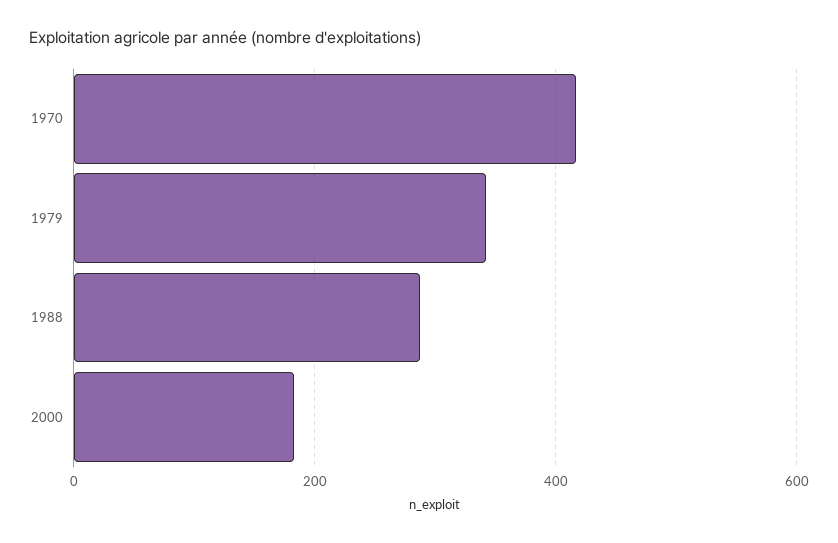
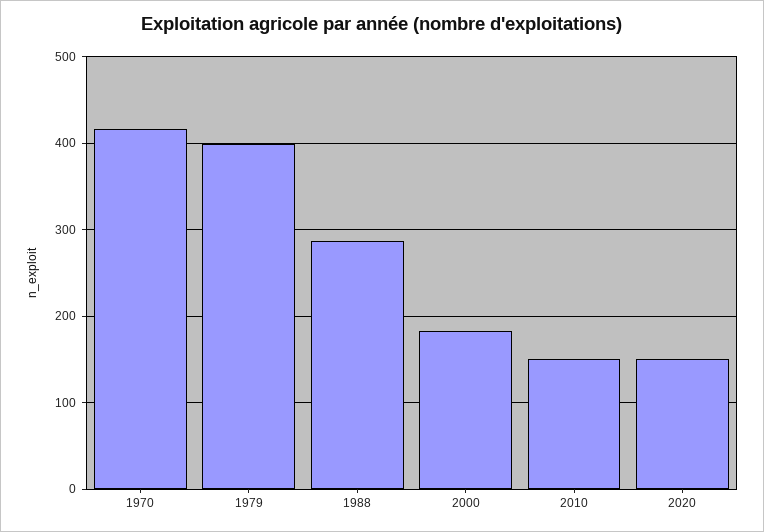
1979: 340 -> 400
2010: none -> 150
2020: none -> 150

